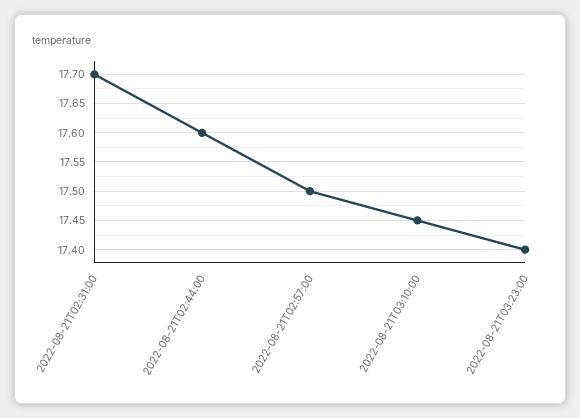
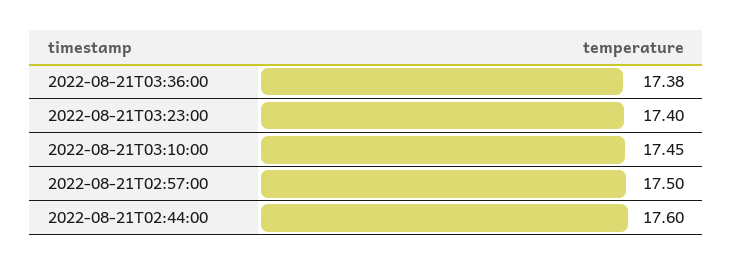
2022-08-21T02:31:00: 17.7 -> none
2022-08-21T03:36:00: none -> 17.38

